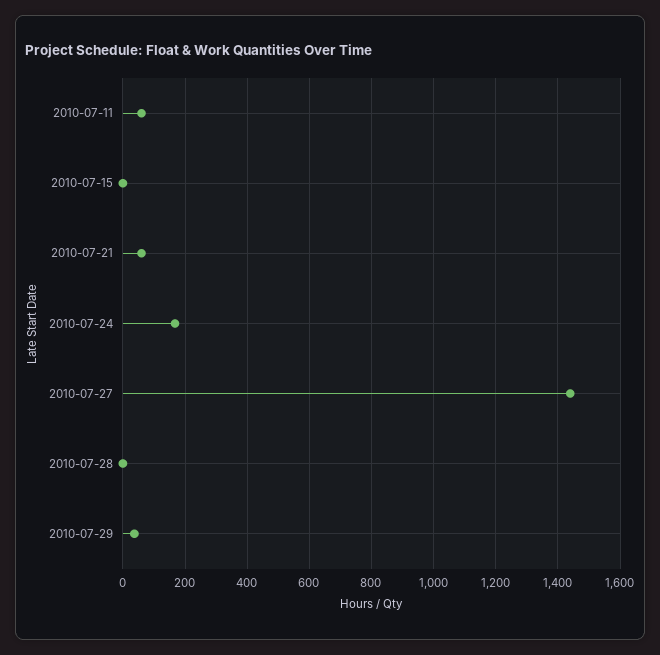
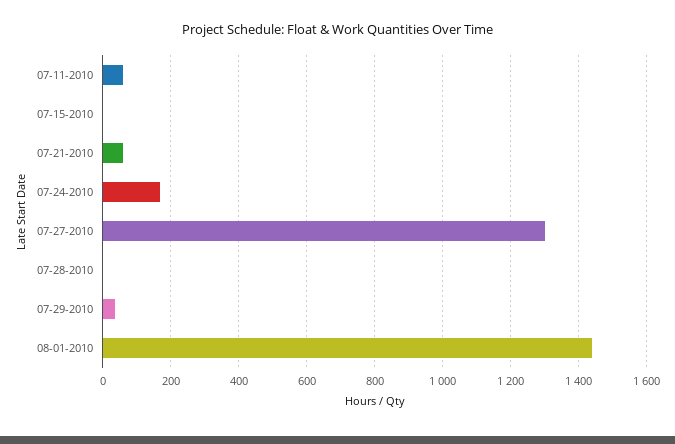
2010-07-27: 1440 -> 1300
08-01-2010: none -> 1440

